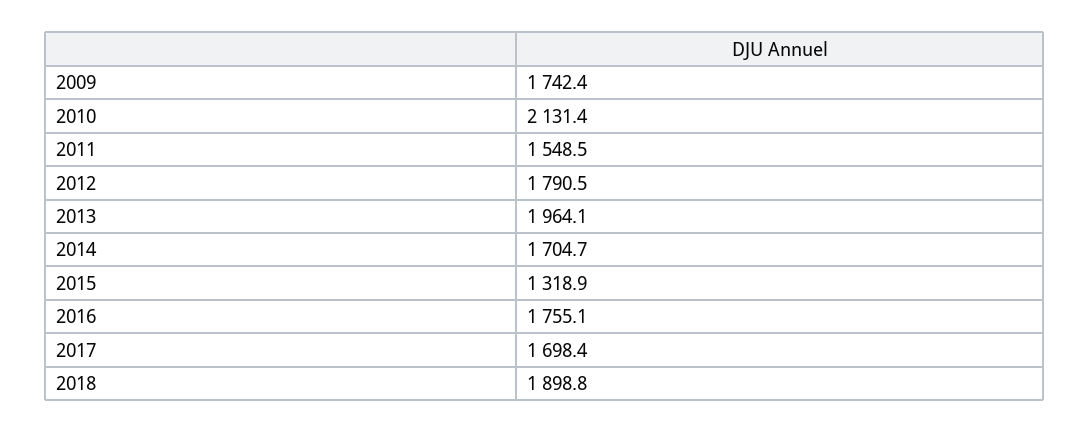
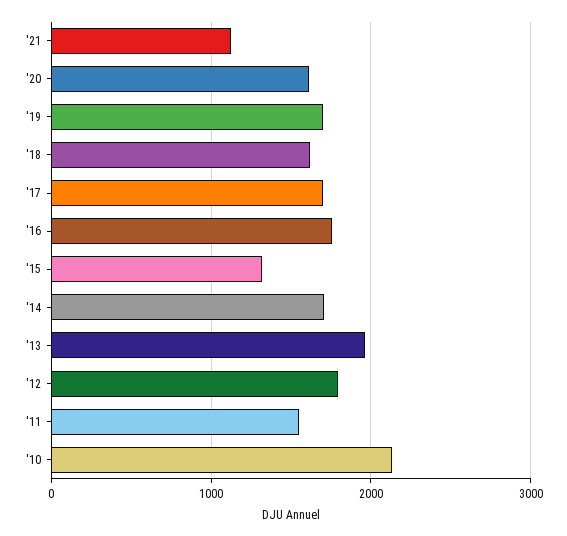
2009: 1742.4 -> none
2018: 1898.8 -> 1600
'21: none -> 1100
'20: none -> 1600
'19: none -> 1700

